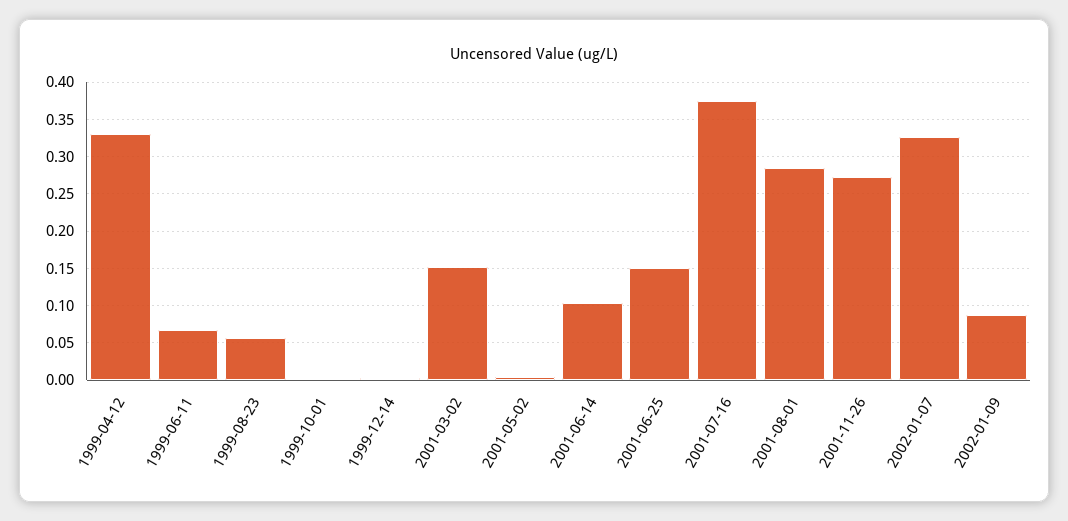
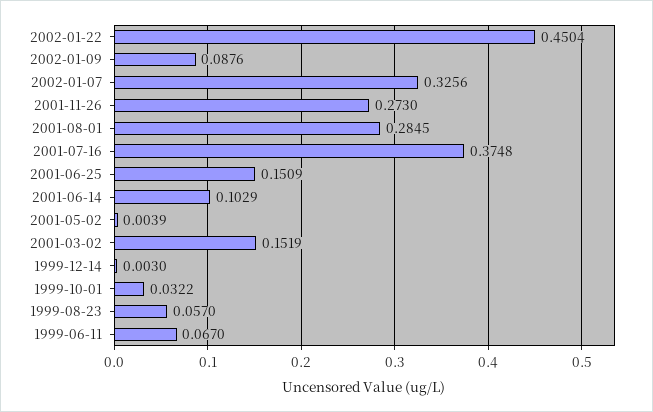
1999-04-12: 0.33 -> none
1999-10-01: 0 -> 0.0322
2002-01-22: none -> 0.4504

